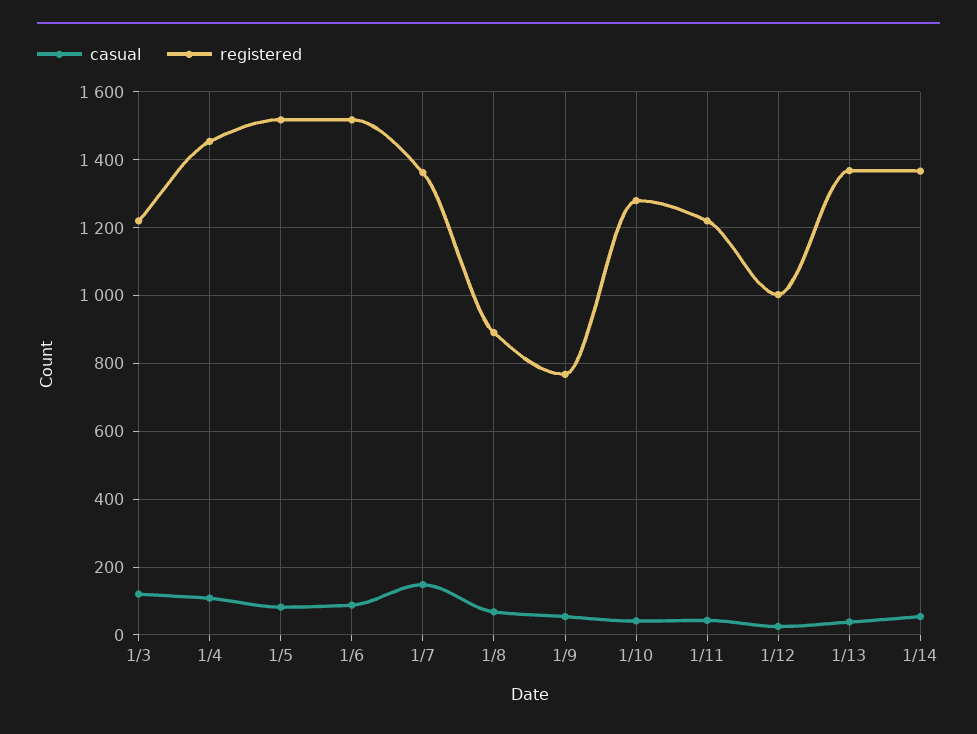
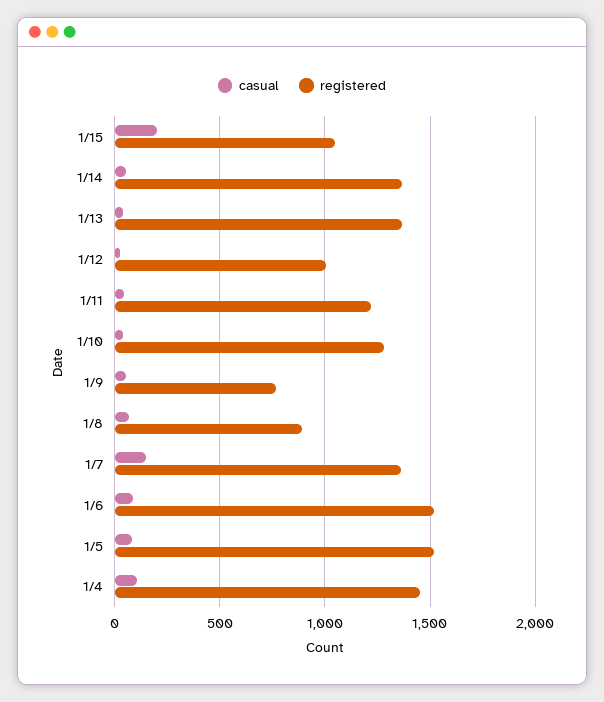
casual, 1/3: 120 -> none
registered, 1/3: 1220 -> none
casual, 1/15: none -> 200
registered, 1/15: none -> 1050

